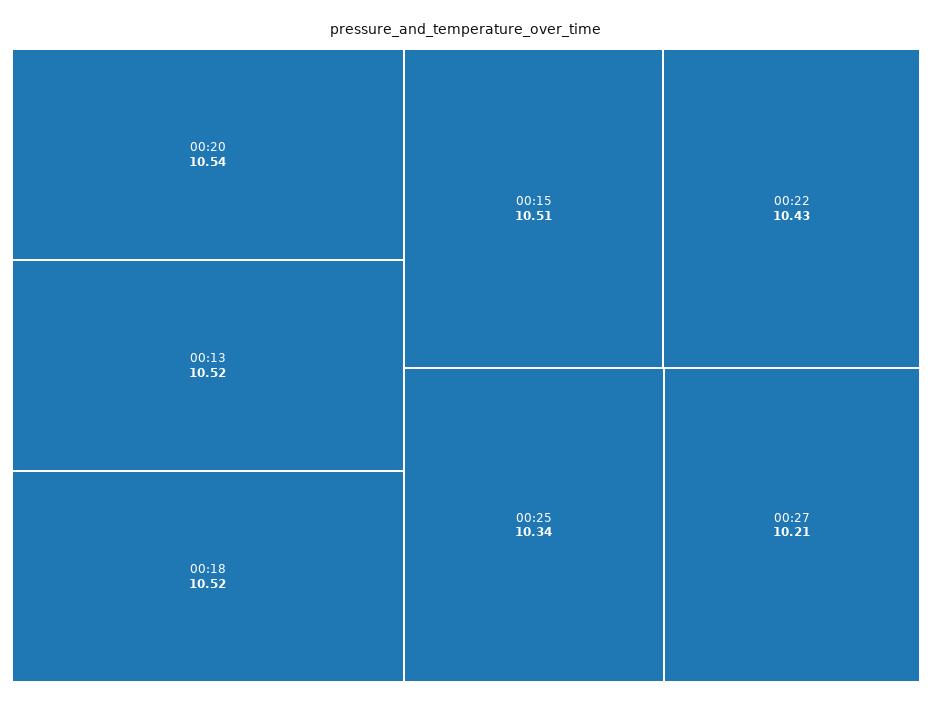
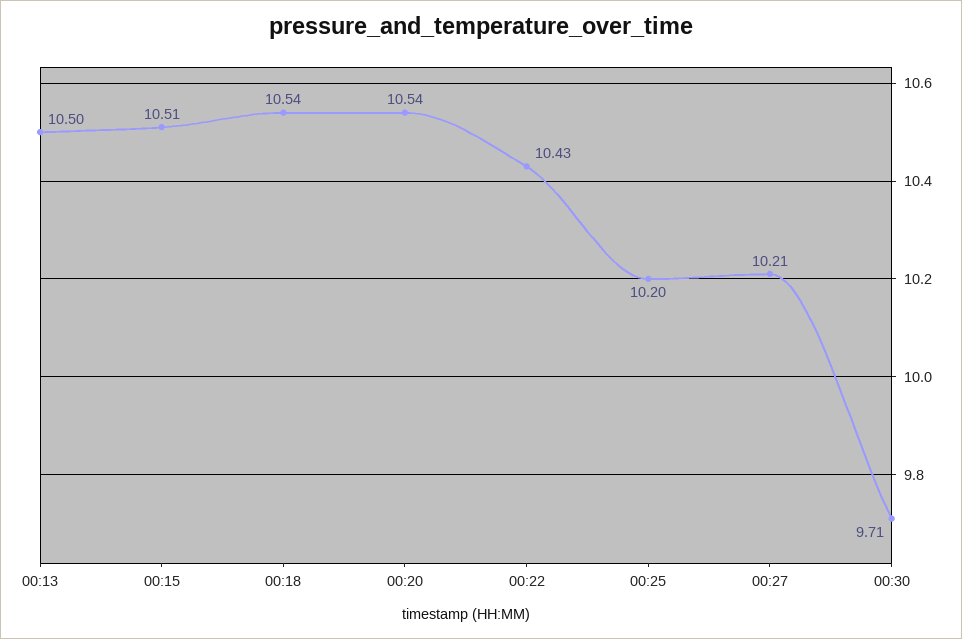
00:13: 10.52 -> 10.5
00:18: 10.52 -> 10.54
00:25: 10.34 -> 10.2
00:30: none -> 9.71

